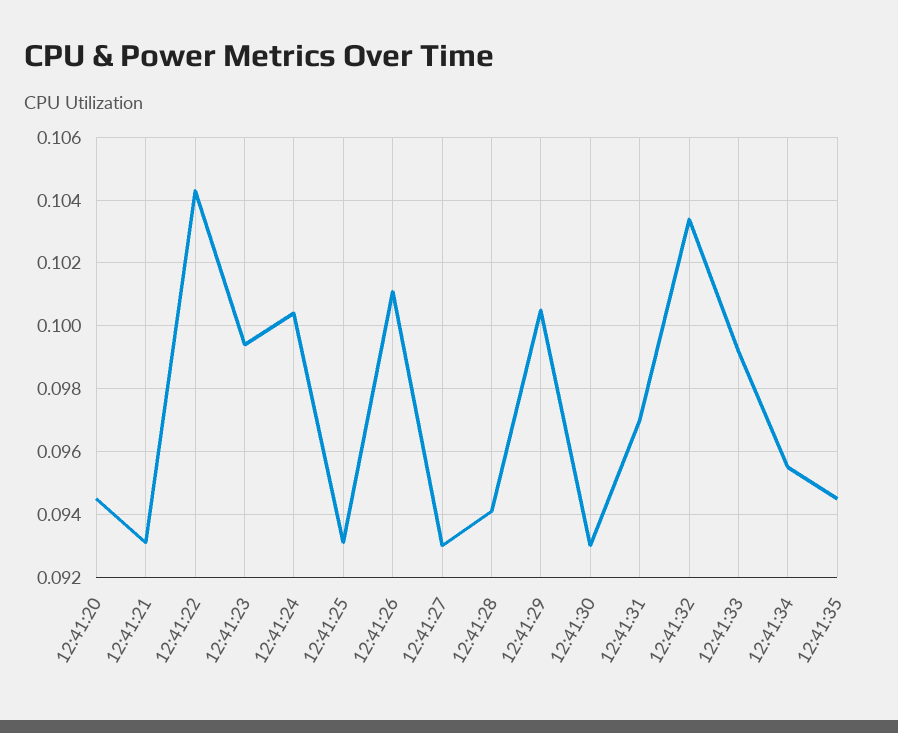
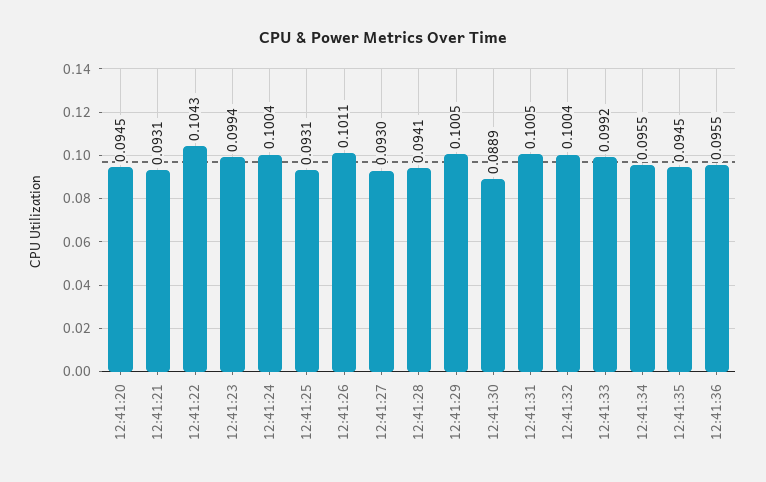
12:41:30: 0.093 -> 0.0889
12:41:31: 0.097 -> 0.1005
12:41:32: 0.1035 -> 0.1004
12:41:36: none -> 0.0955

